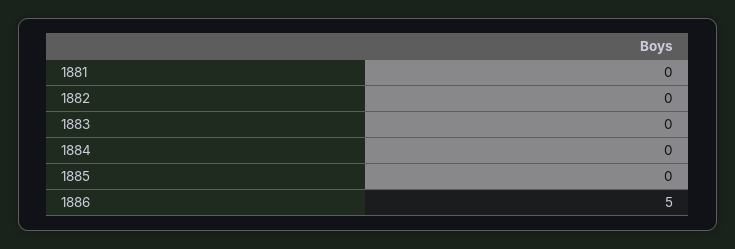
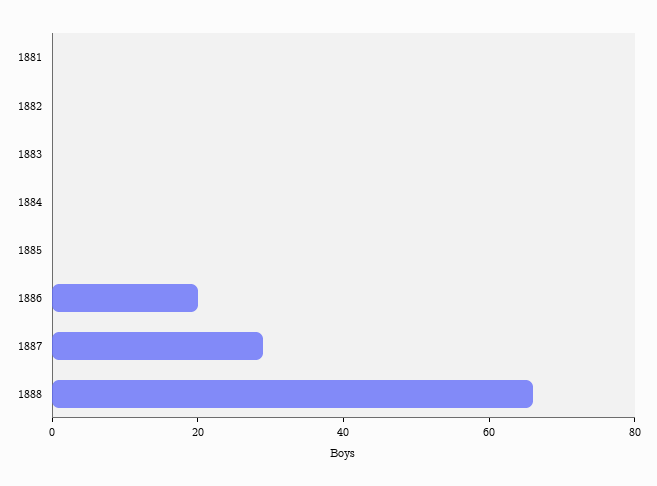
1886: 5 -> 20
1887: none -> 30
1888: none -> 65

